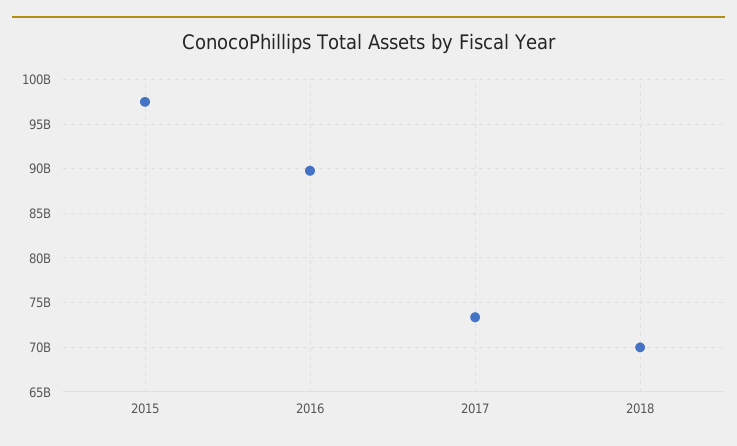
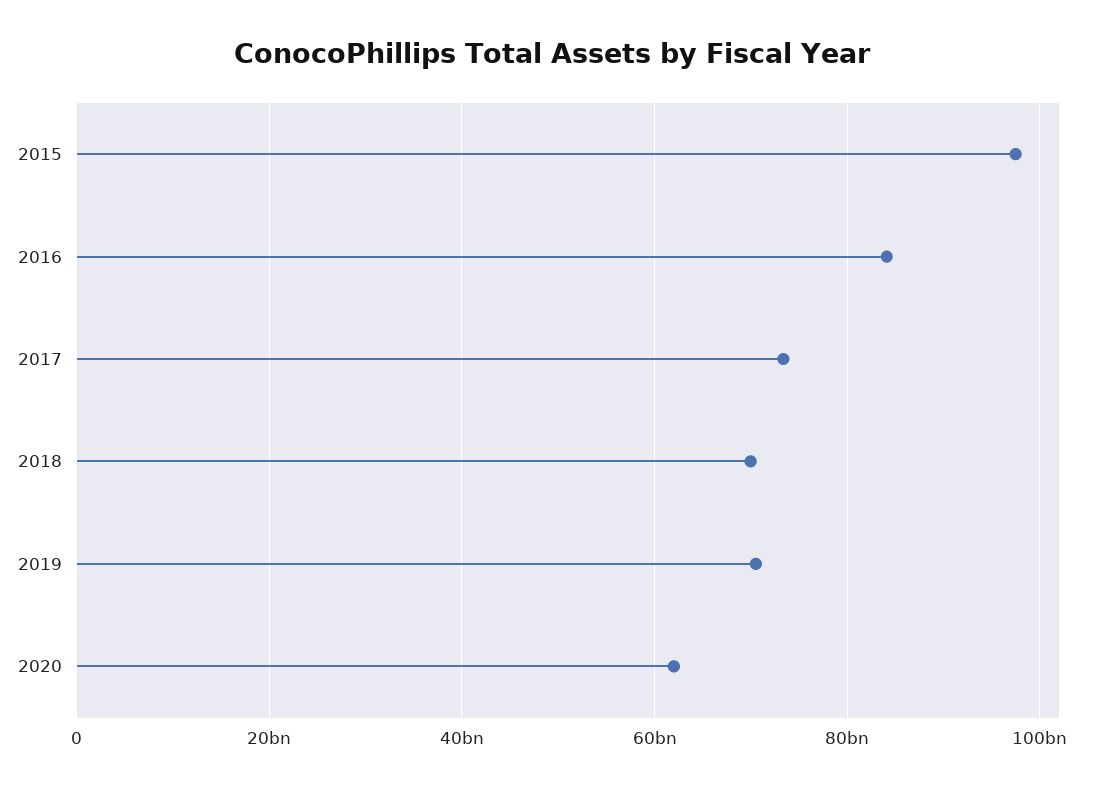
2016: 90000000000 -> 84000000000
2019: none -> 70000000000
2020: none -> 62000000000

